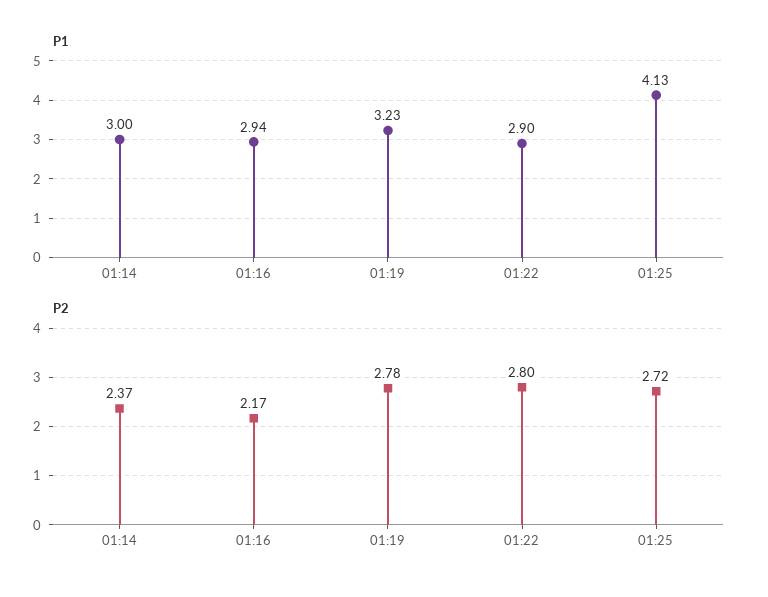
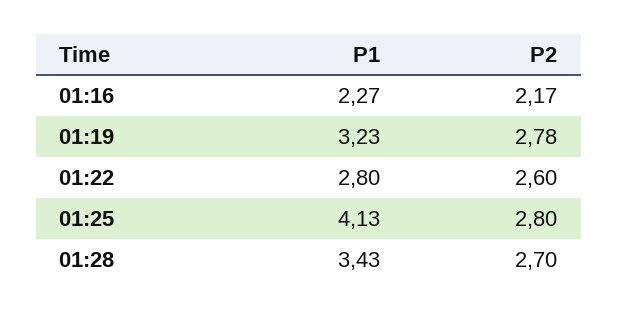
P1, 01:14: 3 -> none
P1, 01:16: 2.94 -> 2.27
P1, 01:22: 2.9 -> 2.8
P2, 01:14: 2.37 -> none
P2, 01:22: 2.8 -> 2.6
P2, 01:25: 2.72 -> 2.8
P1, 01:28: none -> 3.43
P2, 01:28: none -> 2.7

